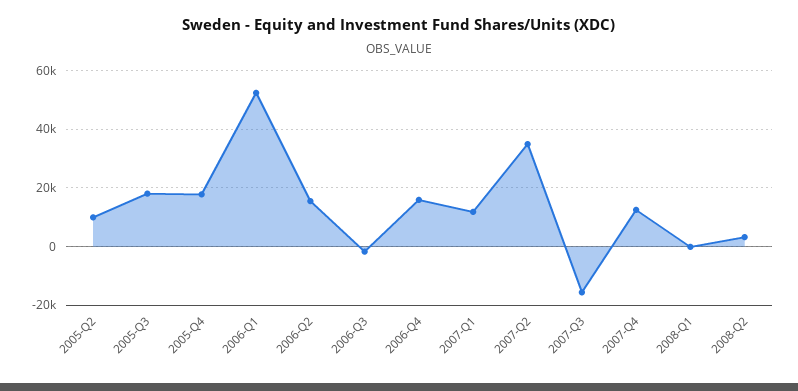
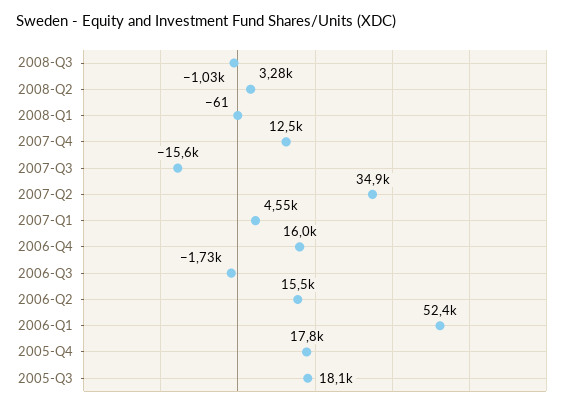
2005-Q2: 10000 -> none
2007-Q1: 12500 -> 4550
2008-Q3: none -> -1030

